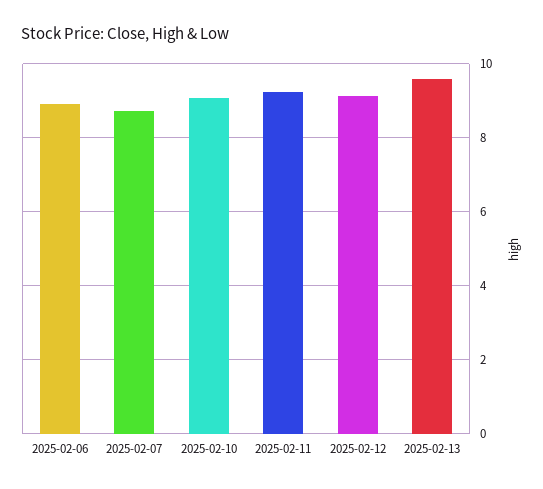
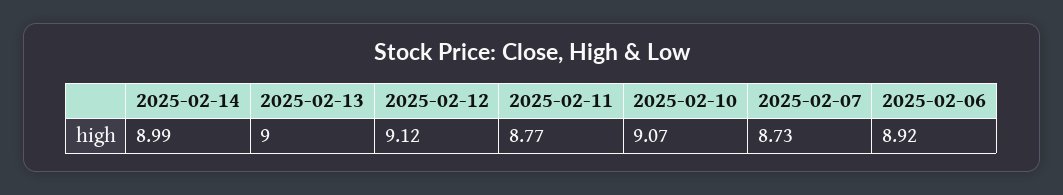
2025-02-11: 9.2 -> 8.77
2025-02-13: 9.6 -> 9
2025-02-14: none -> 8.99

